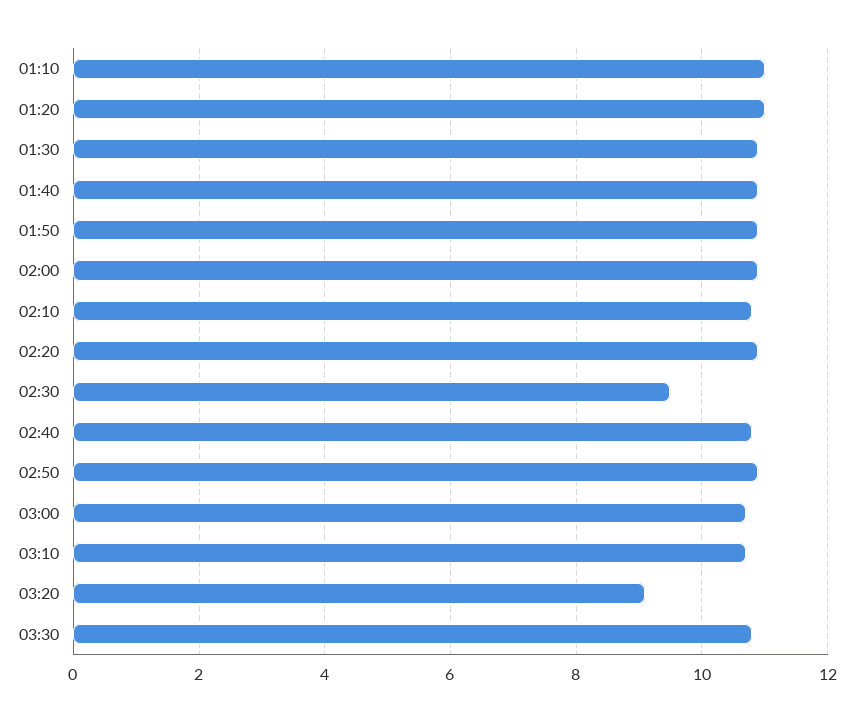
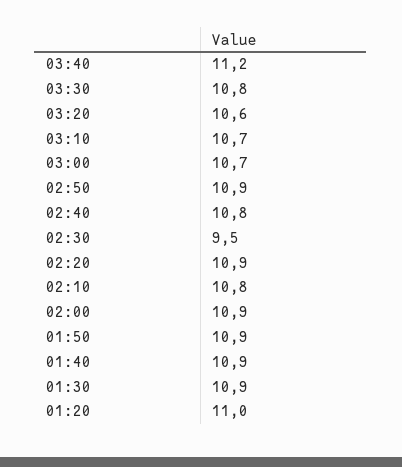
01:10: 11 -> none
03:20: 9 -> 10.6
03:40: none -> 11.2

